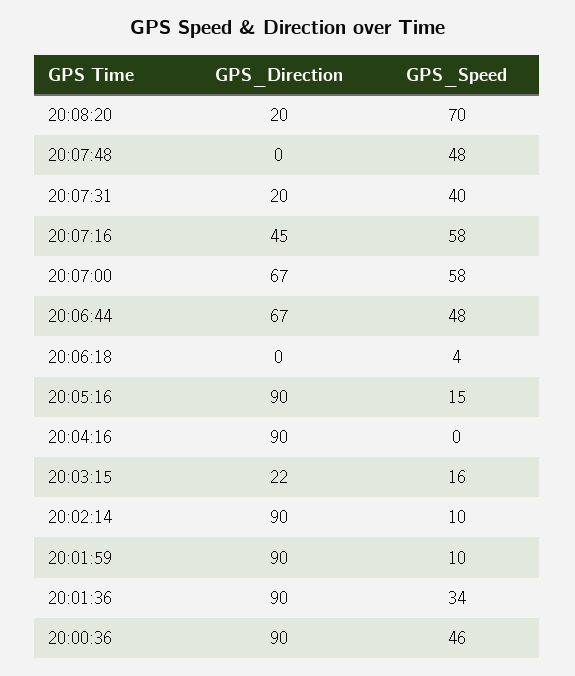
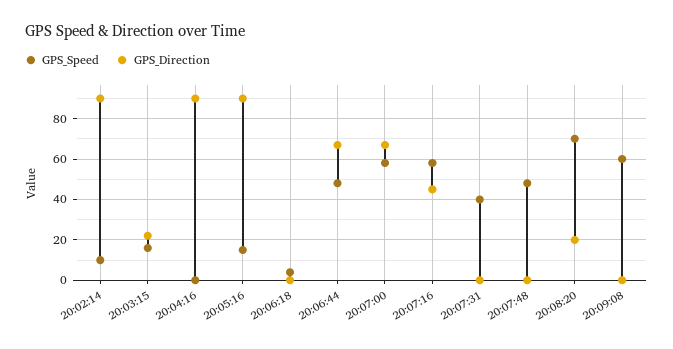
GPS_Direction, 20:07:31: 20 -> 0
GPS_Direction, 20:01:59: 90 -> none
GPS_Speed, 20:01:59: 10 -> none
GPS_Direction, 20:01:36: 90 -> none
GPS_Speed, 20:01:36: 34 -> none
GPS_Direction, 20:00:36: 90 -> none
GPS_Speed, 20:00:36: 46 -> none
GPS_Speed, 20:09:08: none -> 60
GPS_Direction, 20:09:08: none -> 0

